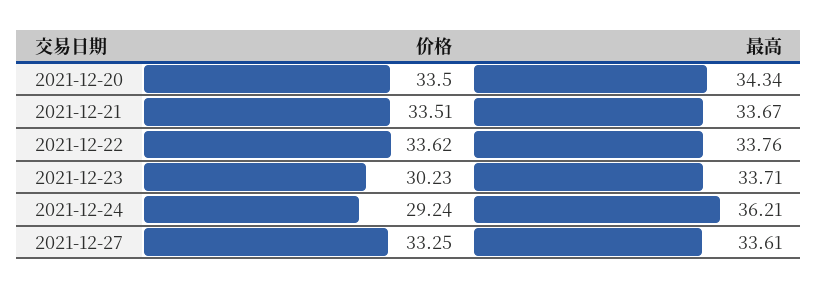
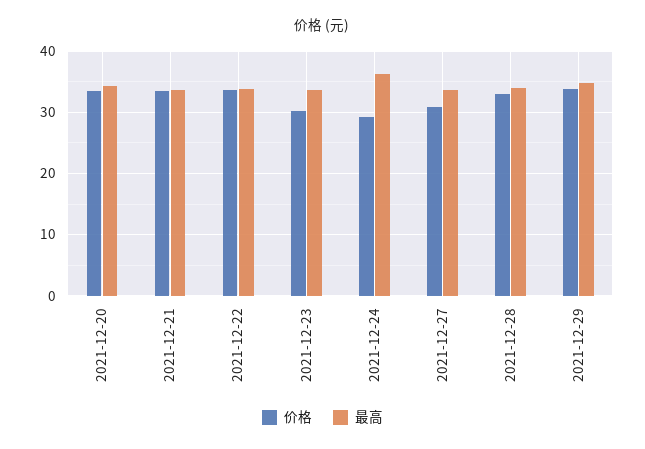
价格, 2021-12-27: 33.25 -> 31
价格, 2021-12-28: none -> 33
最高, 2021-12-28: none -> 34
价格, 2021-12-29: none -> 34
最高, 2021-12-29: none -> 35

